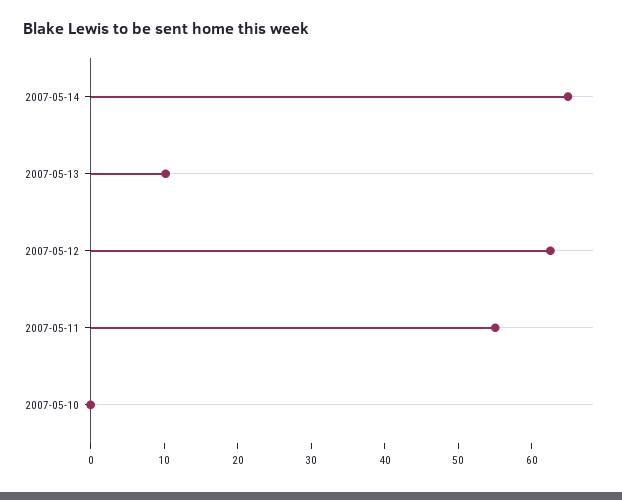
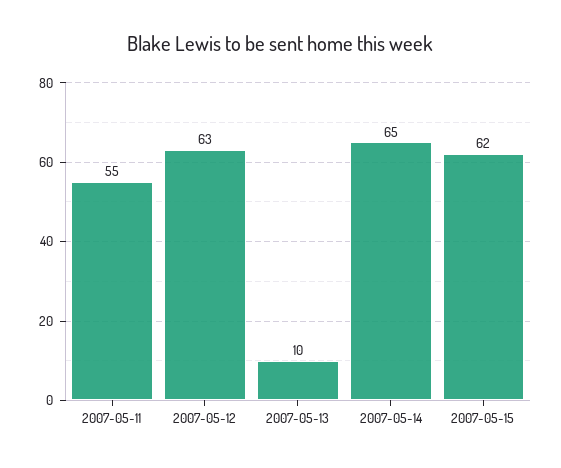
2007-05-10: 0 -> none
2007-05-15: none -> 62

